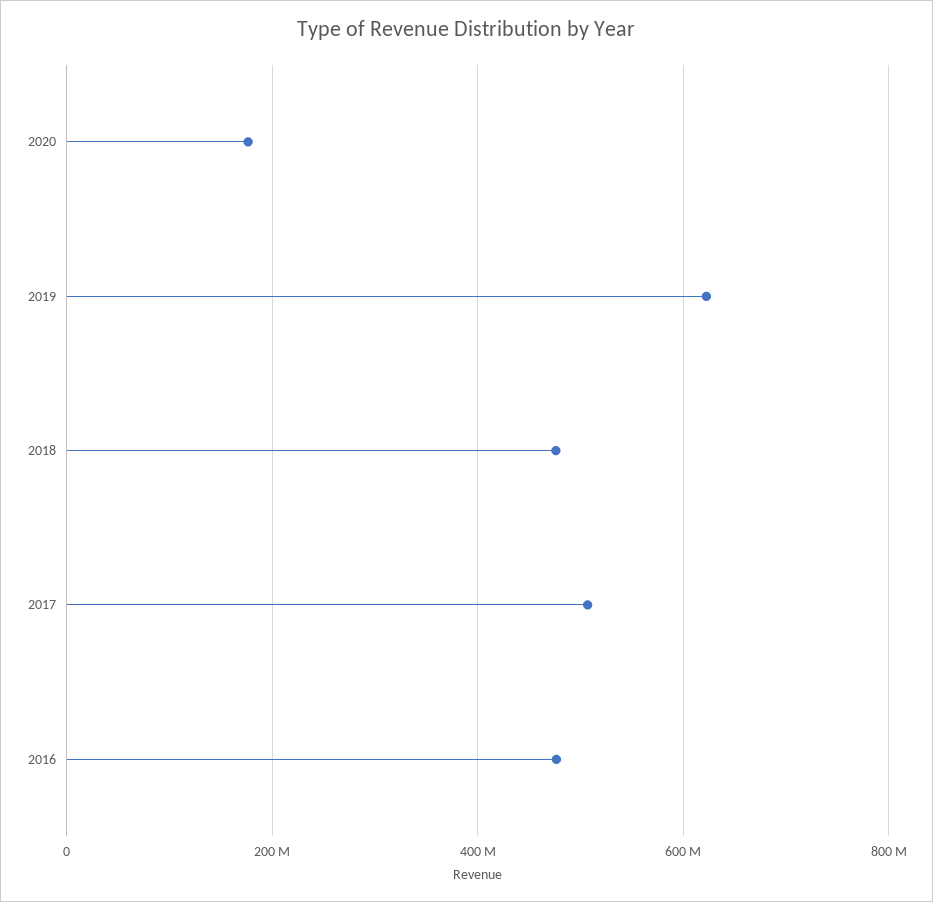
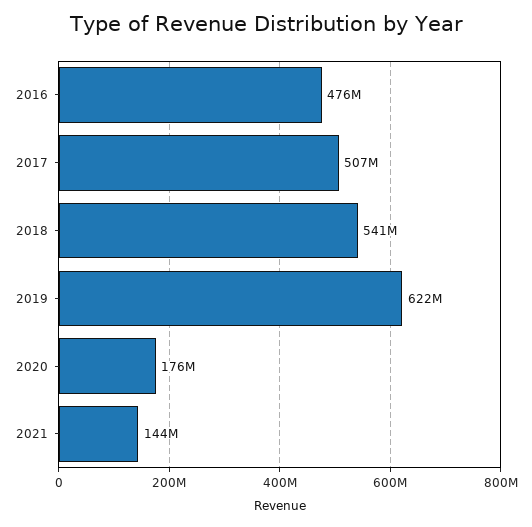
2018: 480000000 -> 541000000
2021: none -> 144000000

